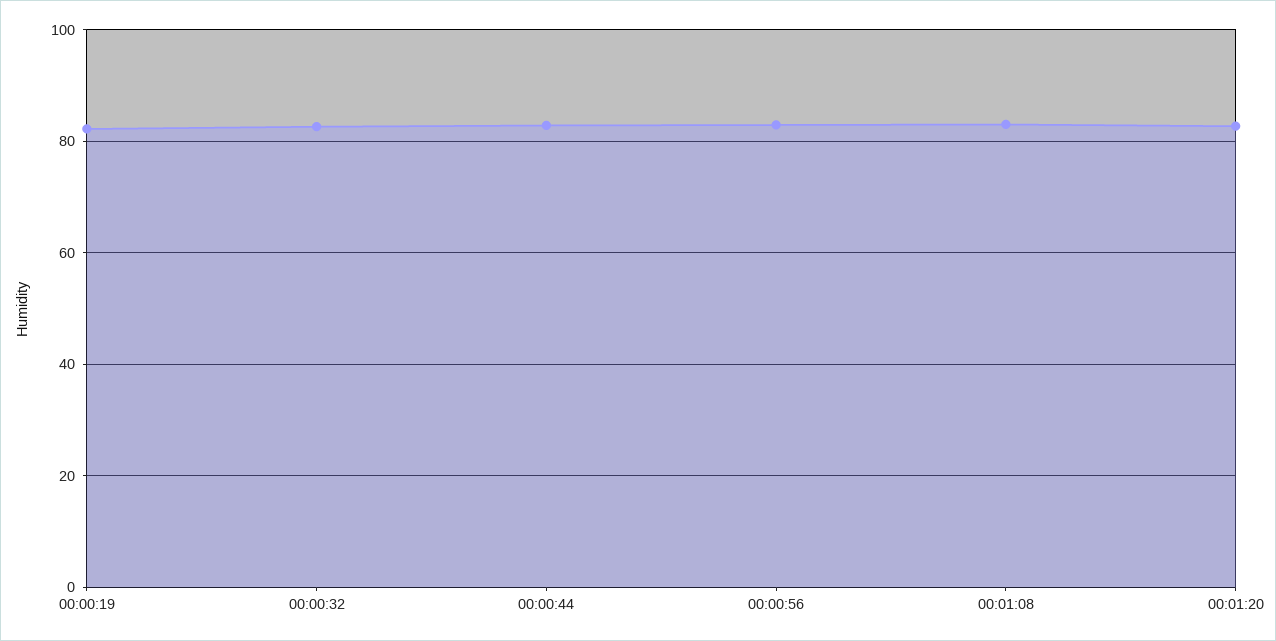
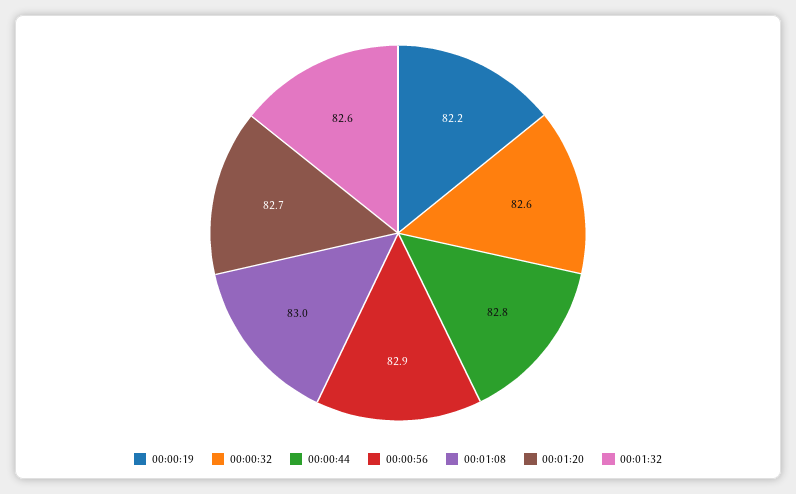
00:01:32: none -> 82.6

